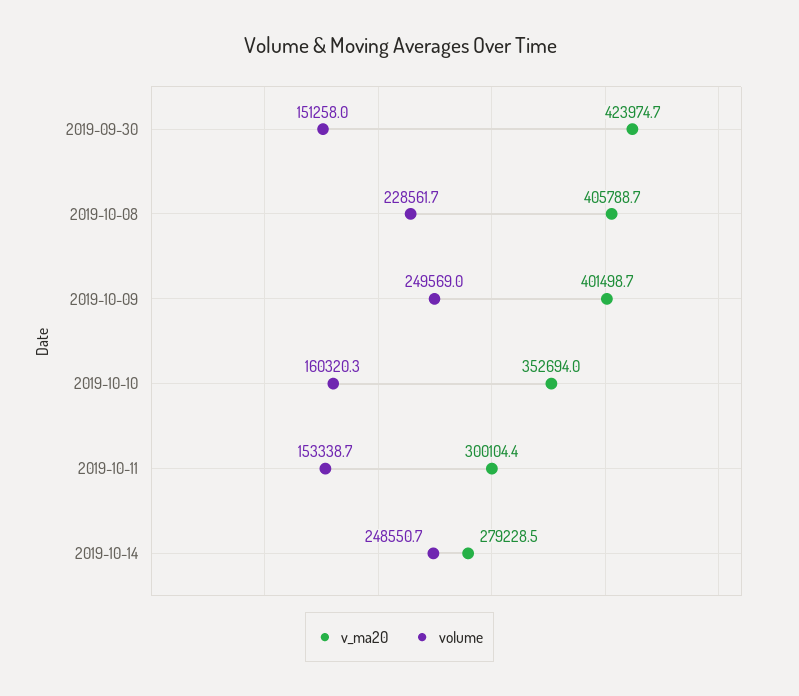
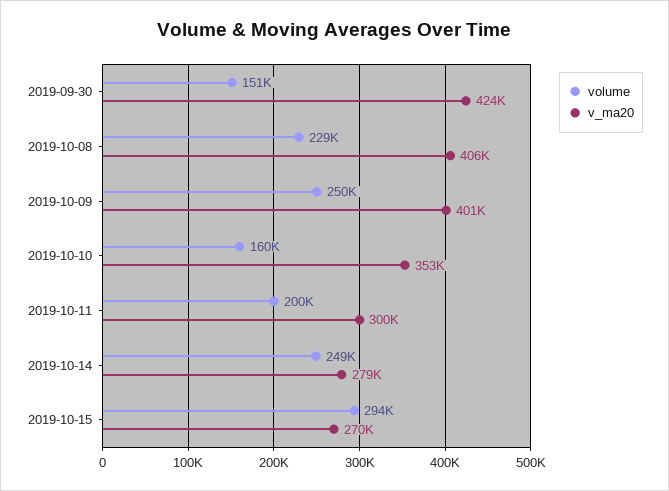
volume, 2019-10-11: 153338.7 -> 200000
volume, 2019-10-15: none -> 294000
v_ma20, 2019-10-15: none -> 270000

